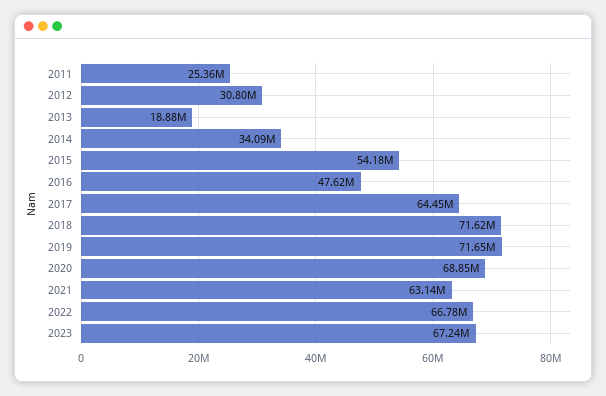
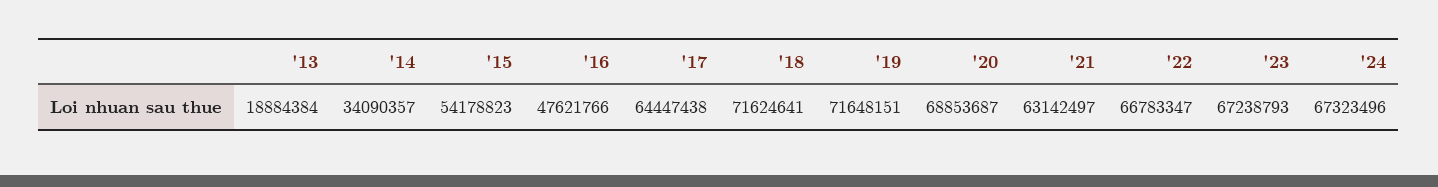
2011: 25360000 -> none
2012: 30800000 -> none
'24: none -> 67323496

